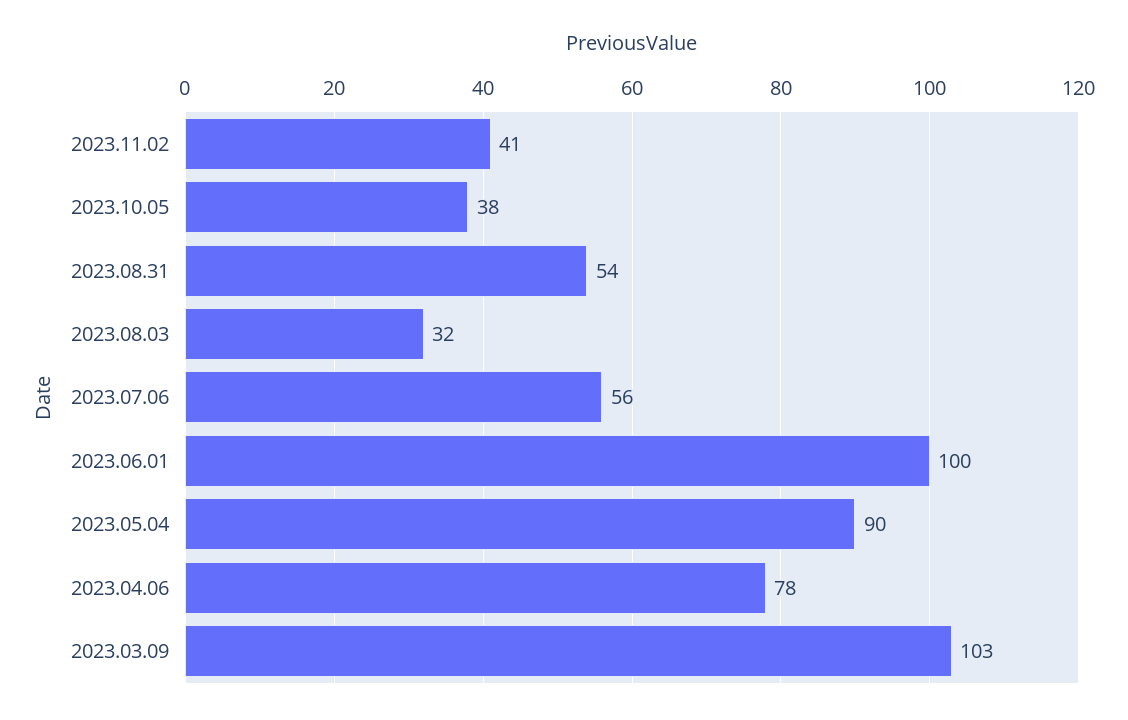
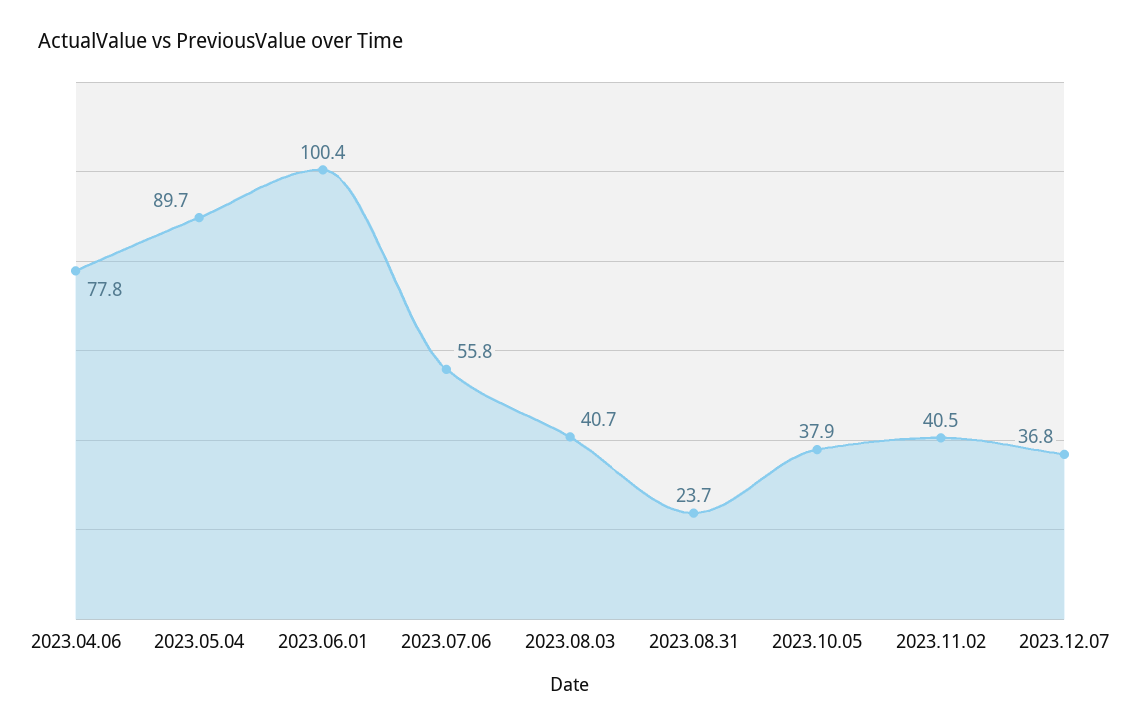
2023.08.31: 54 -> 23.7
2023.08.03: 32 -> 40.7
2023.03.09: 103 -> none
2023.12.07: none -> 36.8

